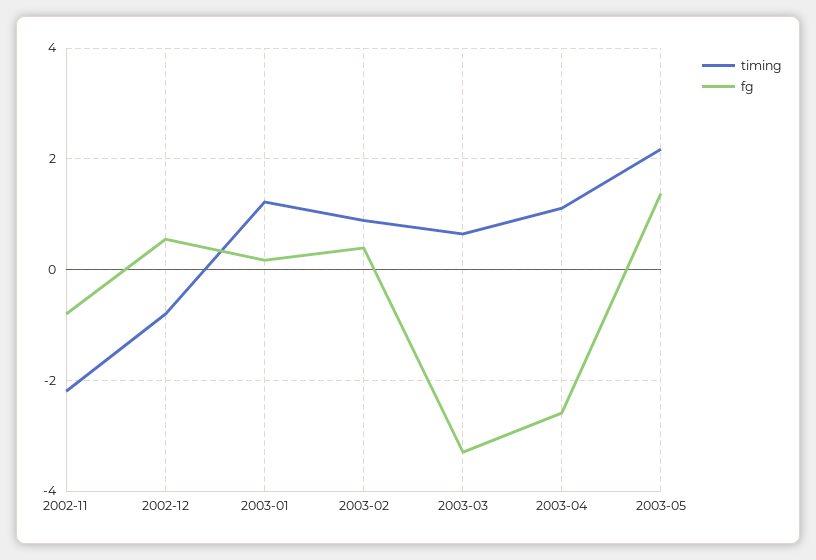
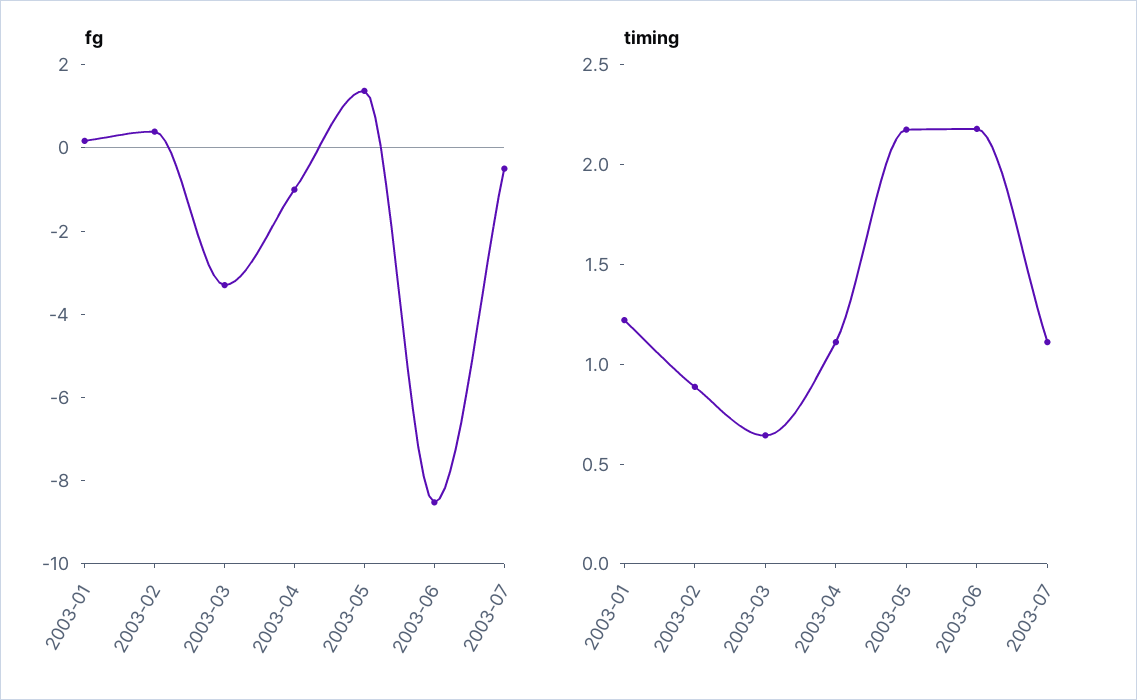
timing, 2002-11: -2.2 -> none
fg, 2002-11: -0.8 -> none
timing, 2002-12: -0.8 -> none
fg, 2002-12: 0.6 -> none
fg, 2003-04: -2.6 -> -1
fg, 2003-06: none -> -8.5
fg, 2003-07: none -> -0.5
timing, 2003-06: none -> 2.2
timing, 2003-07: none -> 1.1

